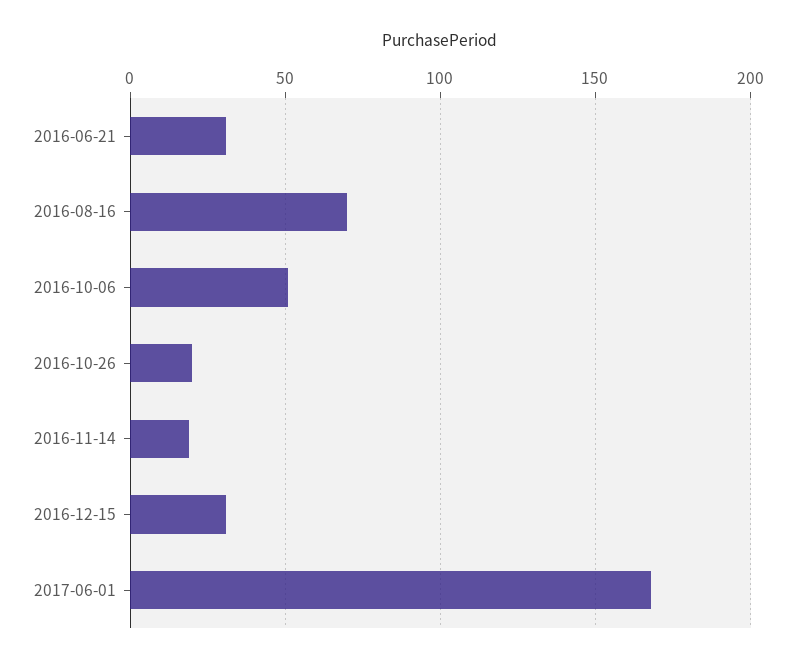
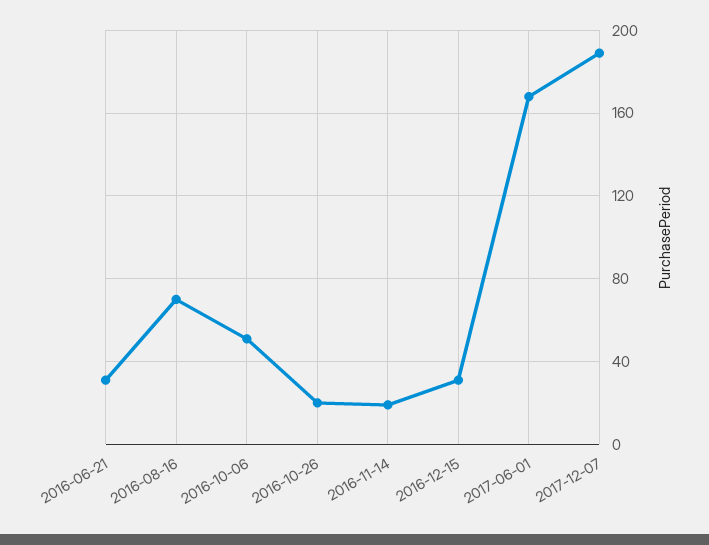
2017-12-07: none -> 190

